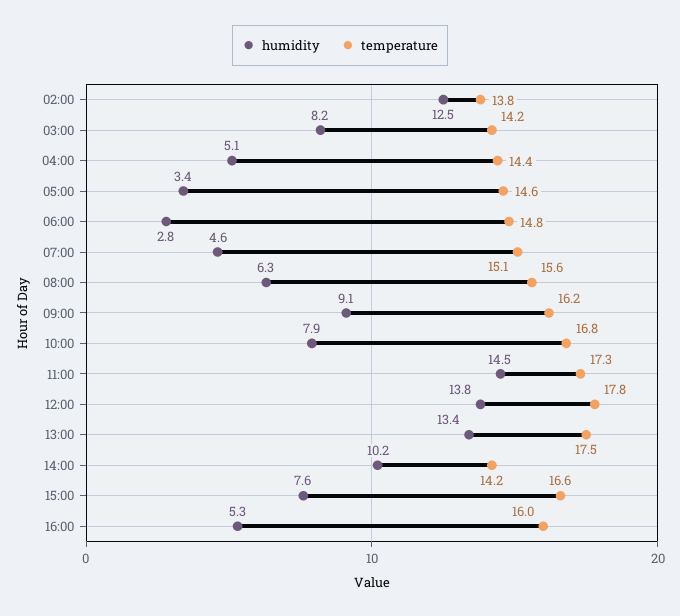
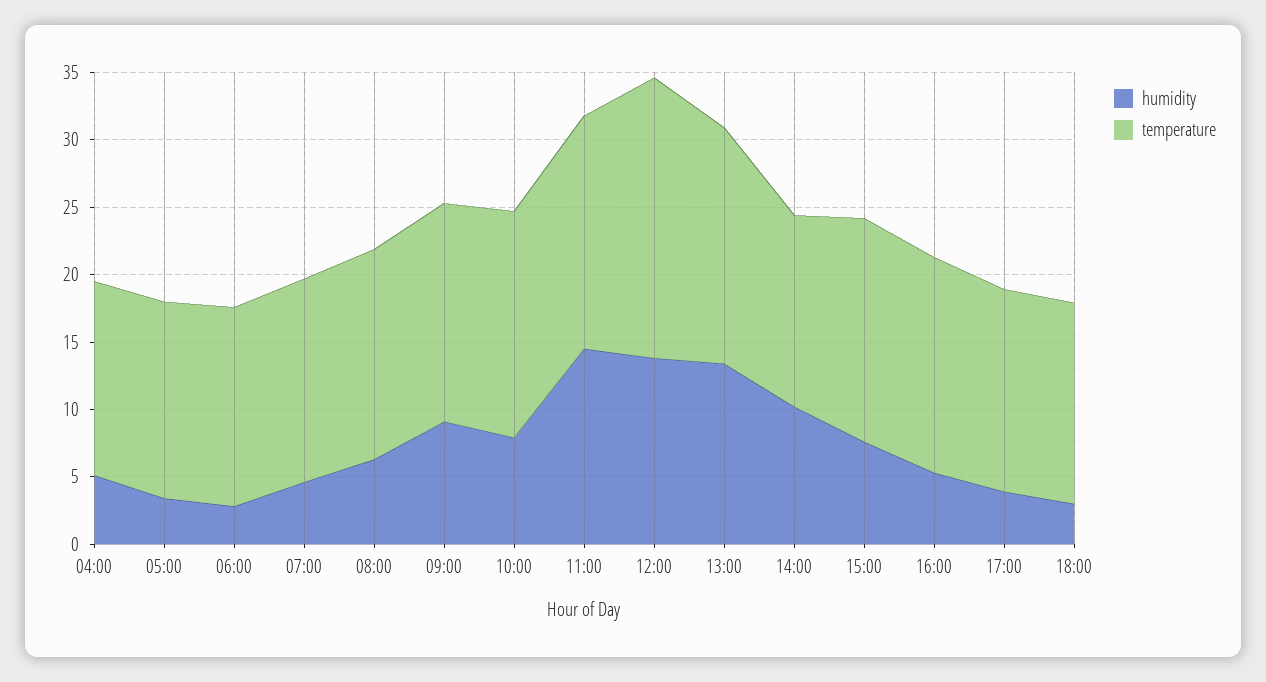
humidity, 02:00: 12.5 -> none
temperature, 02:00: 13.8 -> none
humidity, 03:00: 8.2 -> none
temperature, 03:00: 14.2 -> none
temperature, 12:00: 17.8 -> 21
humidity, 17:00: none -> 4
temperature, 17:00: none -> 15
humidity, 18:00: none -> 3
temperature, 18:00: none -> 15

